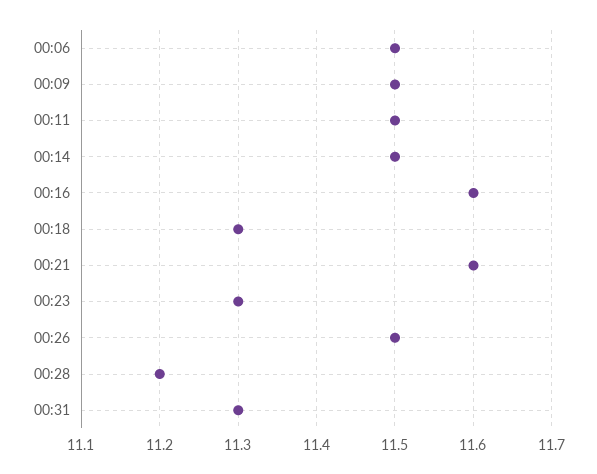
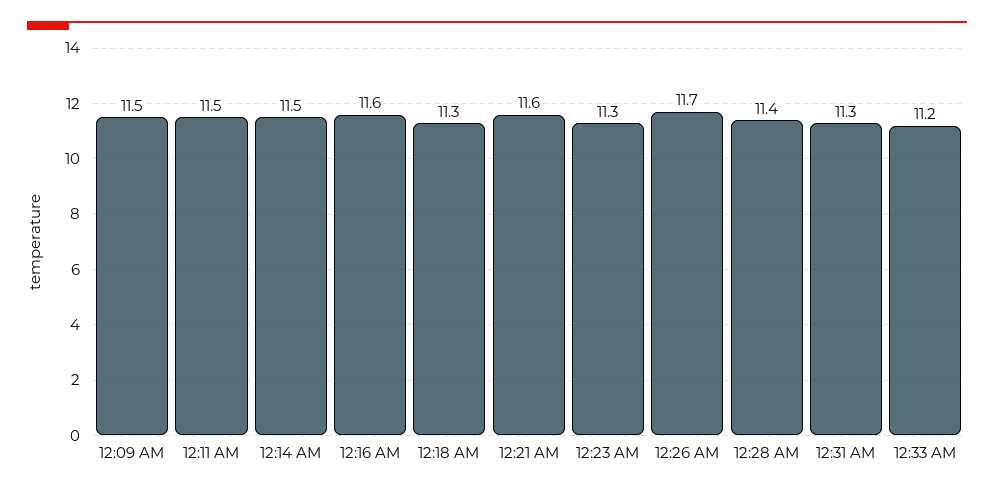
00:06: 11.5 -> none
00:26: 11.5 -> 11.7
00:28: 11.2 -> 11.4
12:33 AM: none -> 11.2

